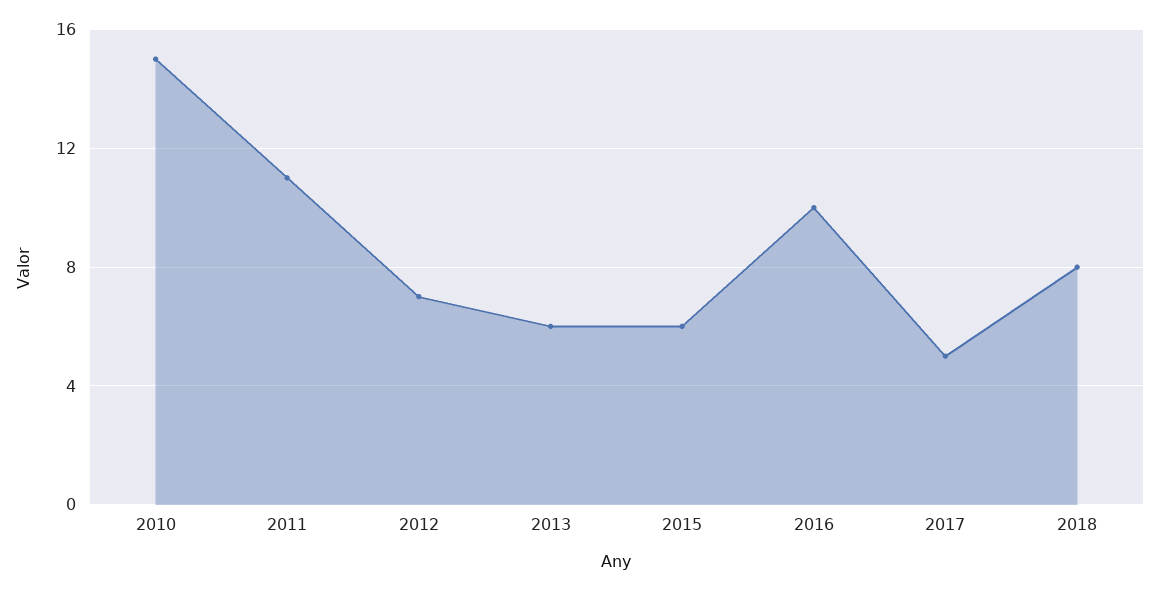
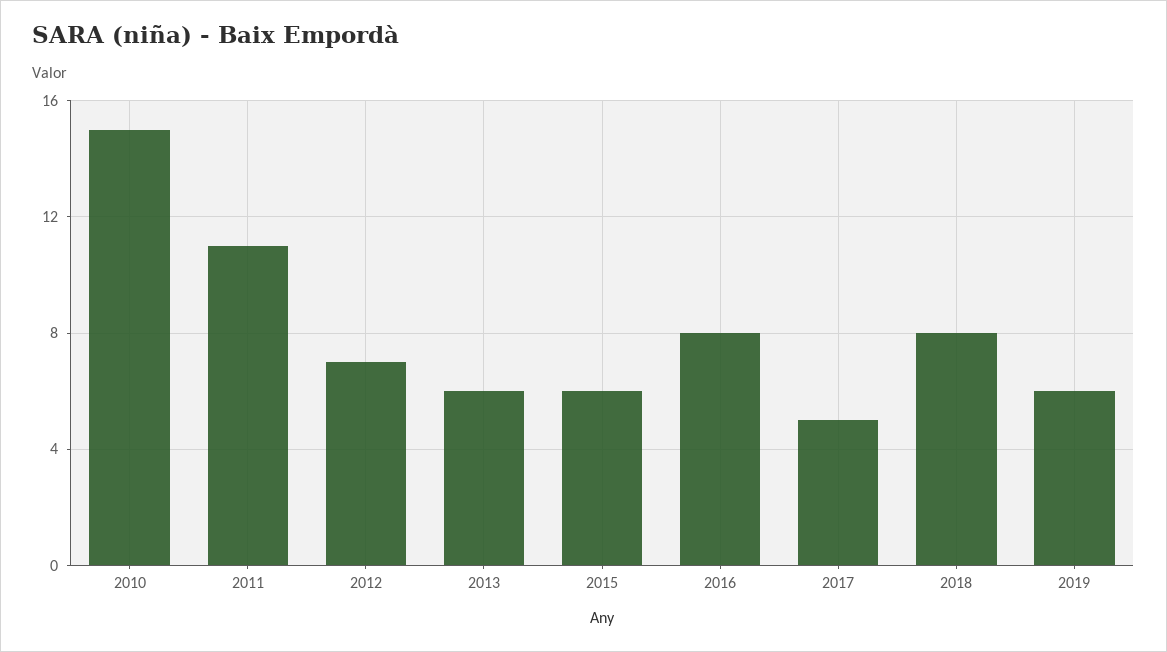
2016: 10 -> 8
2019: none -> 6

